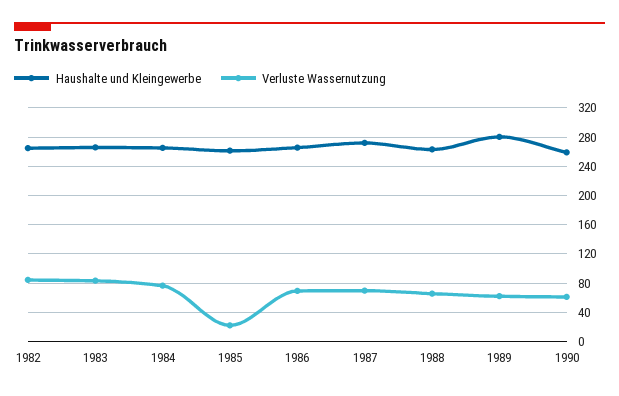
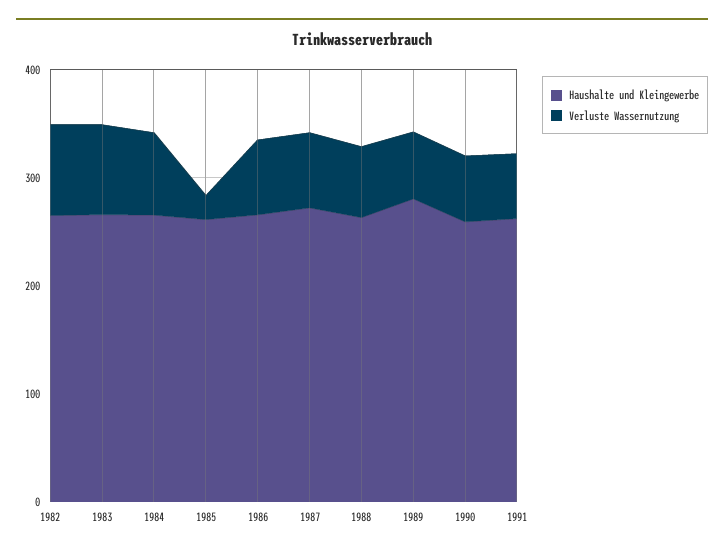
Haushalte und Kleingewerbe, 1991: none -> 260
Verluste Wassernutzung, 1991: none -> 60

